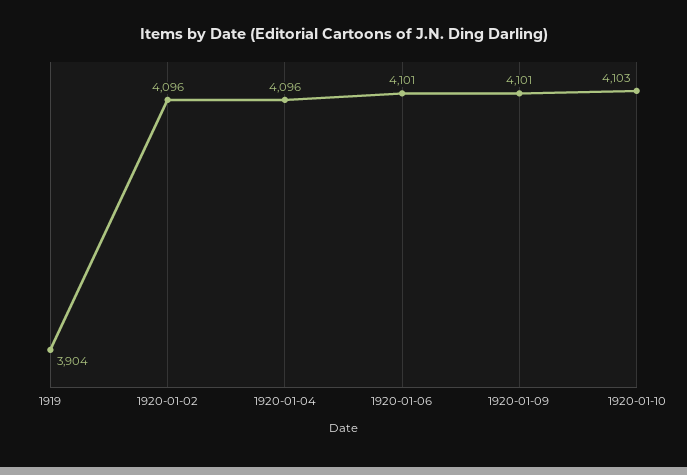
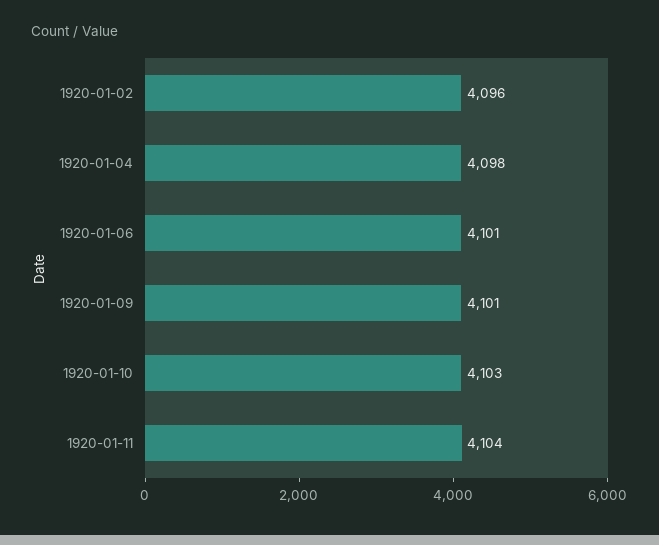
1919: 3904 -> none
1920-01-04: 4096 -> 4098
1920-01-11: none -> 4104

